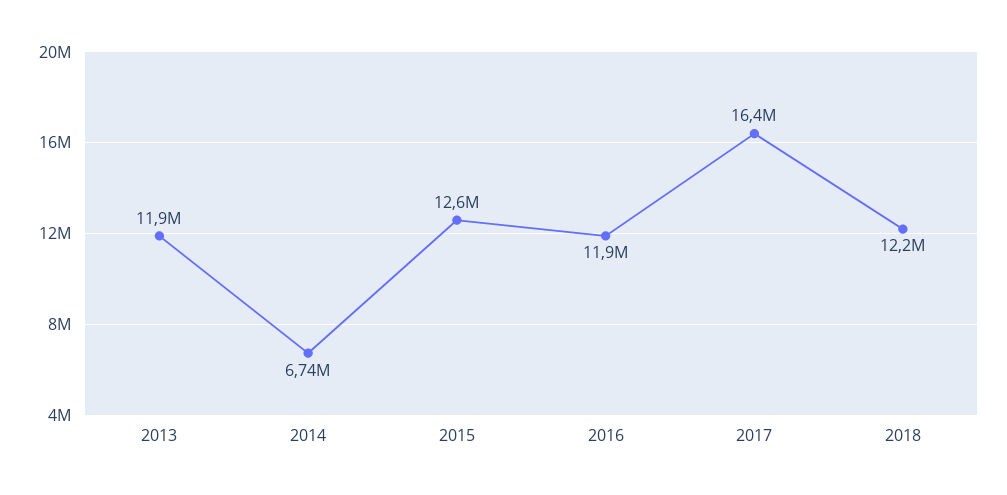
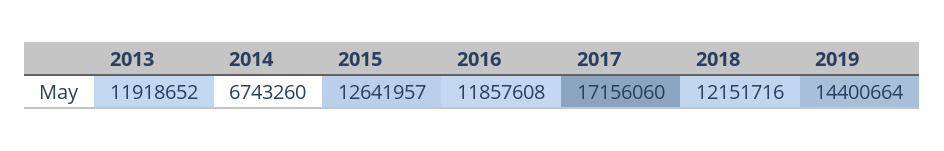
2017: 16400000 -> 17156060
2019: none -> 14400664

